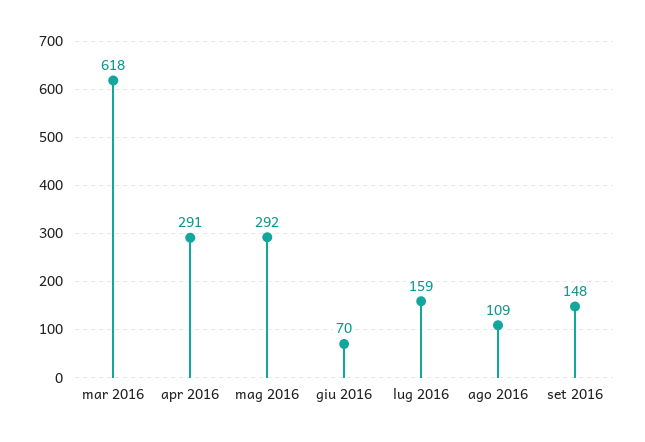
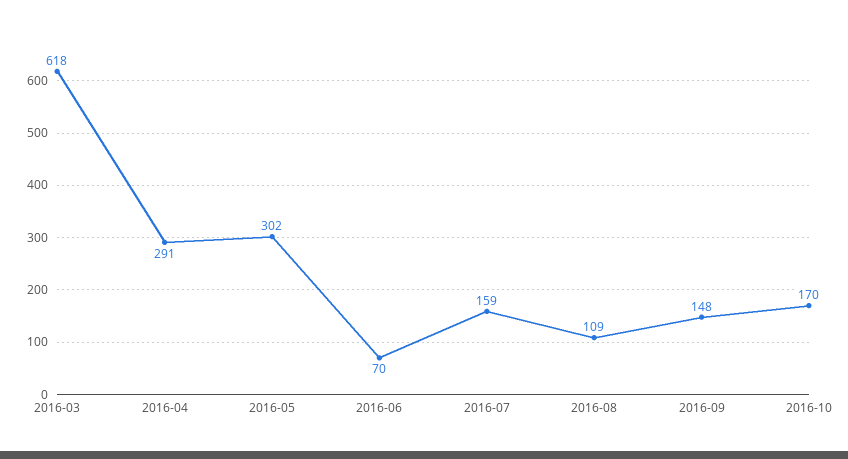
mag 2016: 292 -> 302
2016-10: none -> 170

